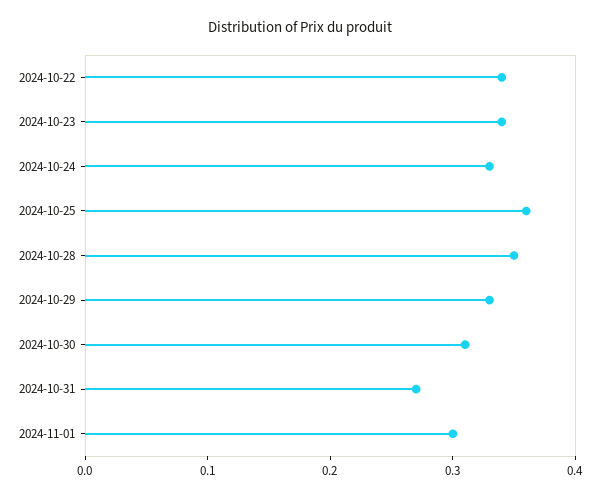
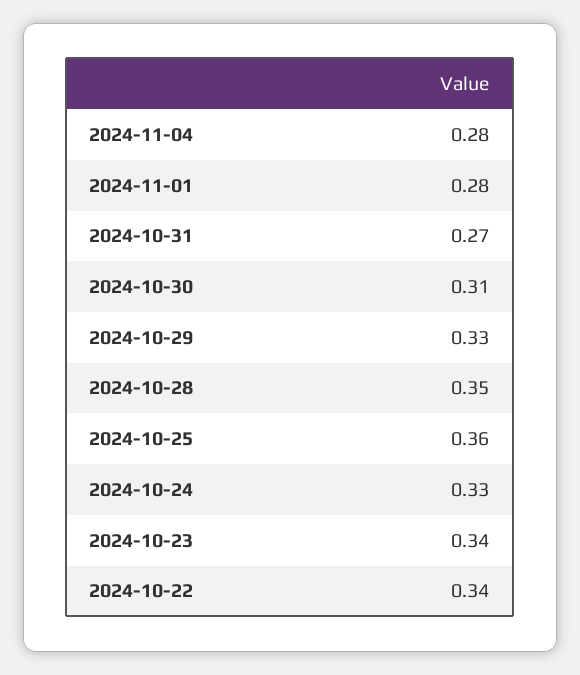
2024-11-01: 0.3 -> 0.28
2024-11-04: none -> 0.28

